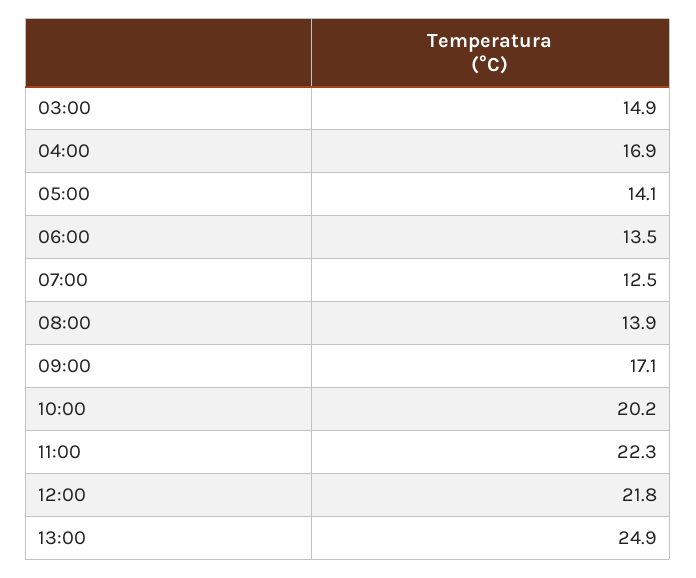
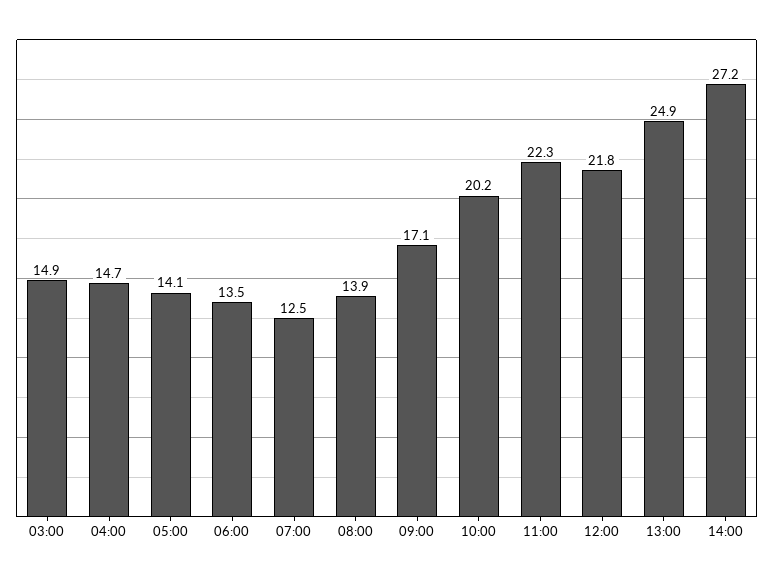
04:00: 16.9 -> 14.7
14:00: none -> 27.2

